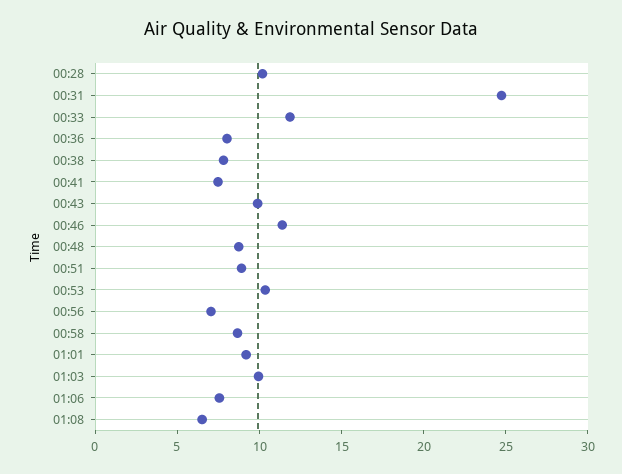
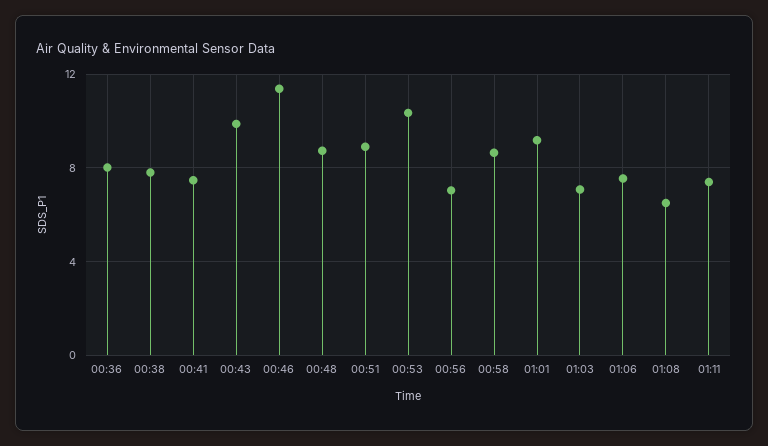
00:28: 10 -> none
00:31: 25 -> none
00:33: 12 -> none
01:03: 10 -> 7
01:11: none -> 7.5

